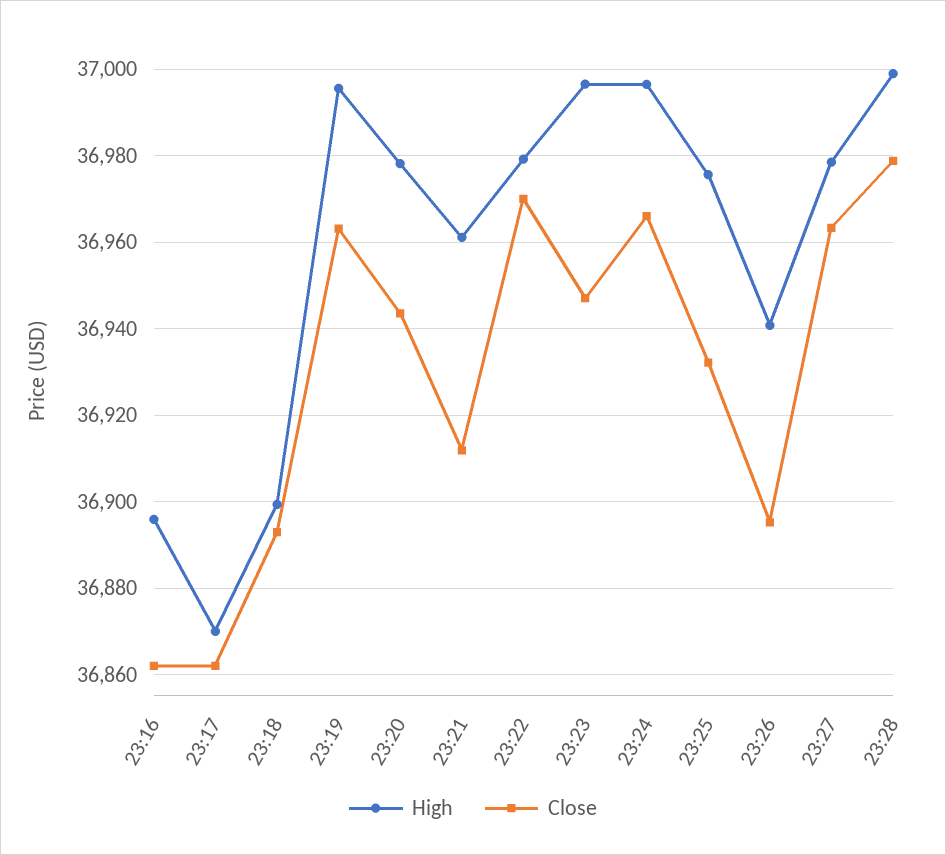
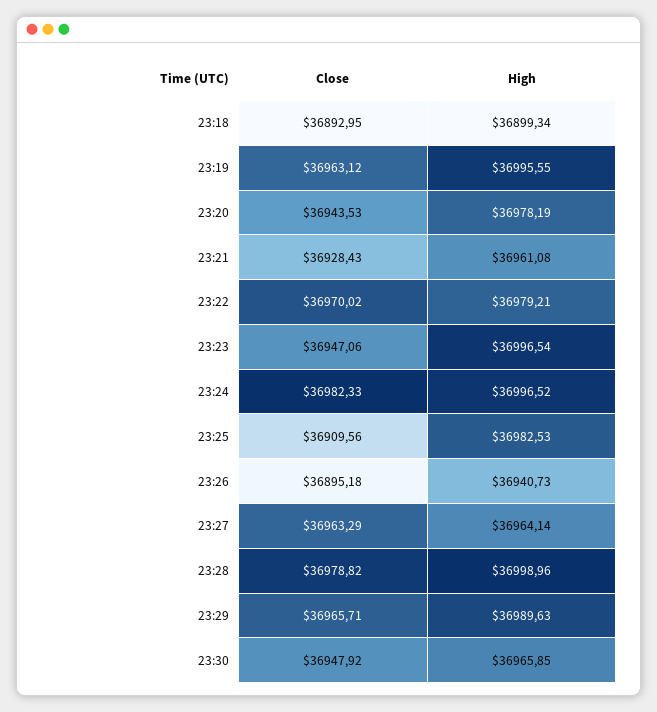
High, 23:16: 36896 -> none
Close, 23:16: 36862 -> none
High, 23:17: 36870 -> none
Close, 23:17: 36862 -> none
Close, 23:21: 36912 -> 36928.43
Close, 23:24: 36966 -> 36982.33
High, 23:25: 36976 -> 36982.53
Close, 23:25: 36932 -> 36909.56
High, 23:27: 36978 -> 36964.14
Close, 23:29: none -> 36965.71
High, 23:29: none -> 36989.63
Close, 23:30: none -> 36947.92
High, 23:30: none -> 36965.85

